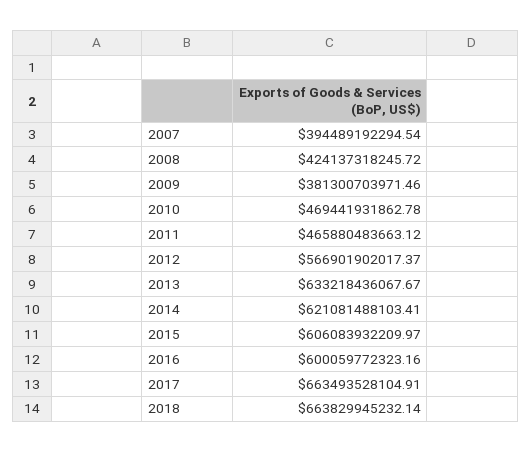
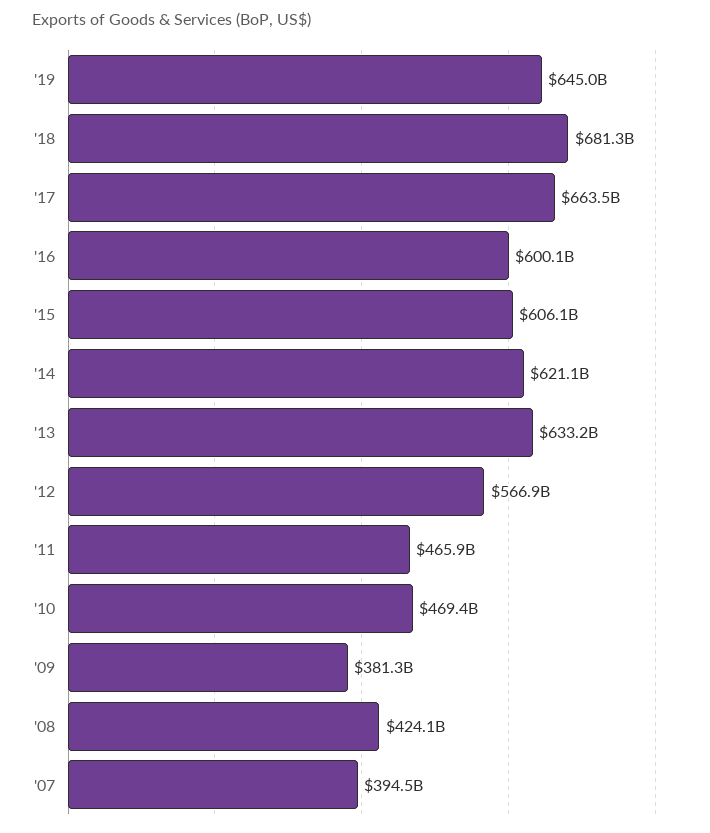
2018: 663829945232.14 -> 681300000000
'19: none -> 645000000000

